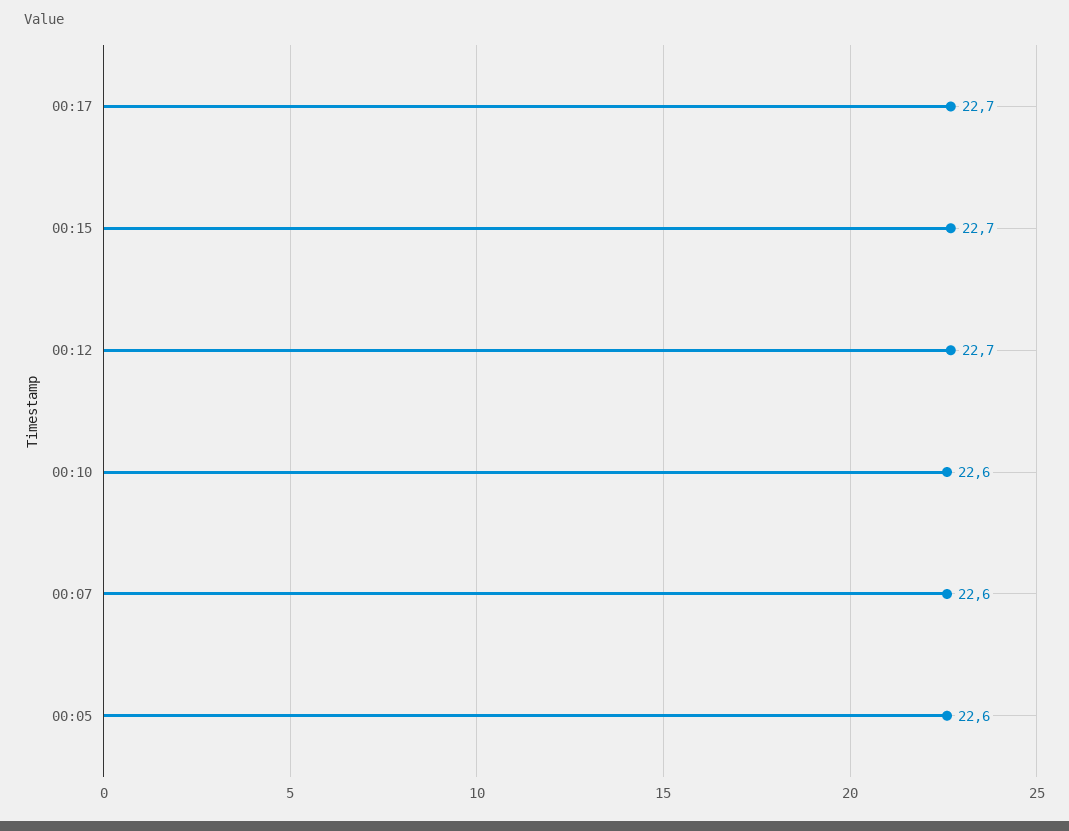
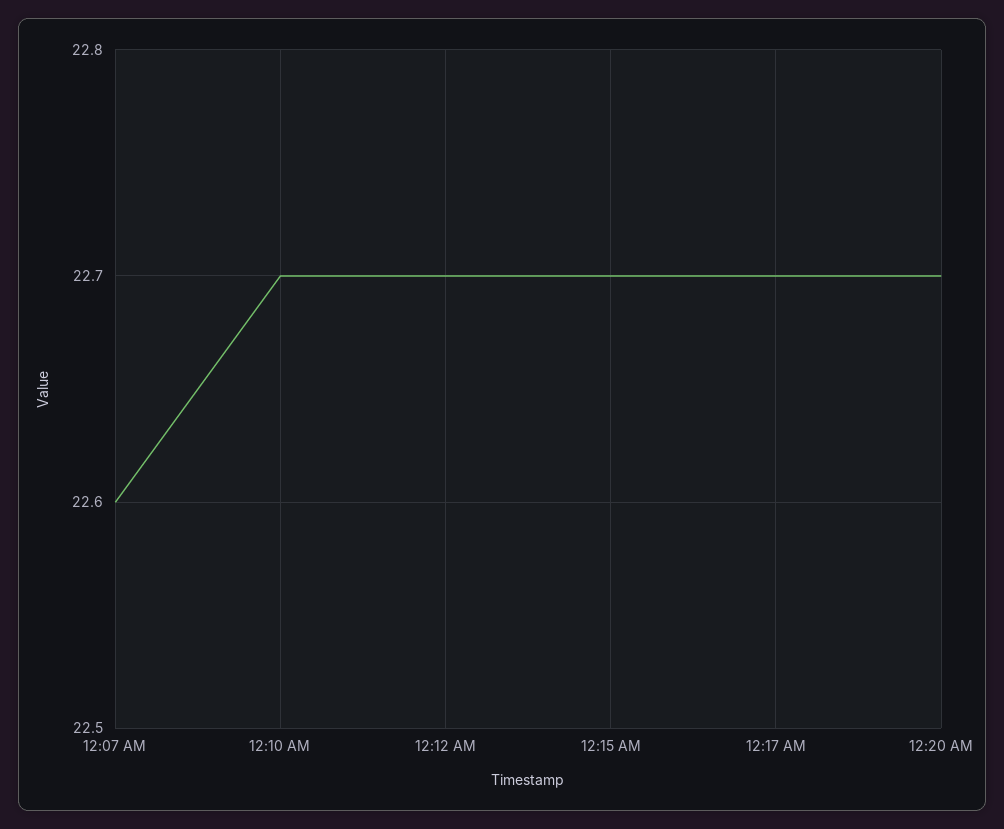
00:10: 22.6 -> 22.7
00:05: 22.6 -> none
12:20 AM: none -> 22.7

